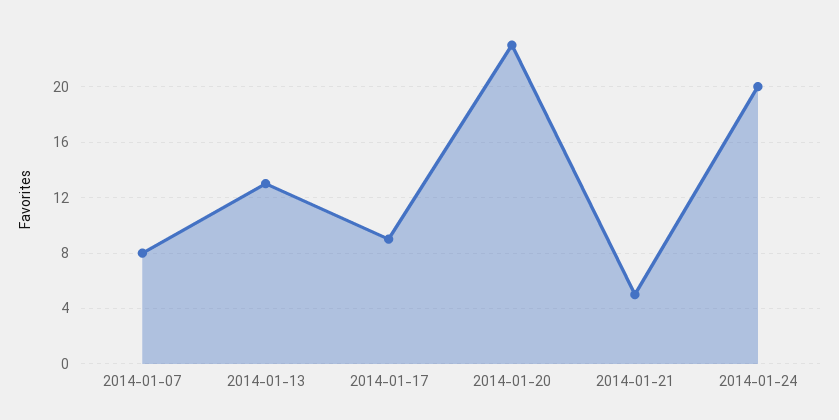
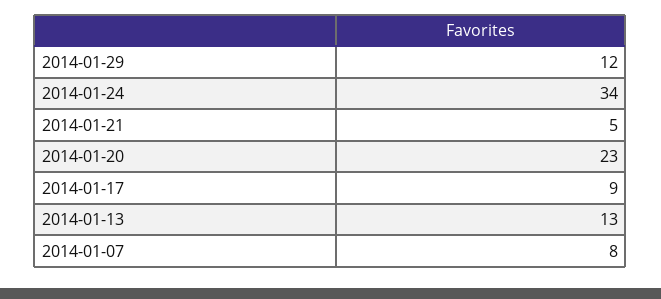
2014-01-24: 20 -> 34
2014-01-29: none -> 12

